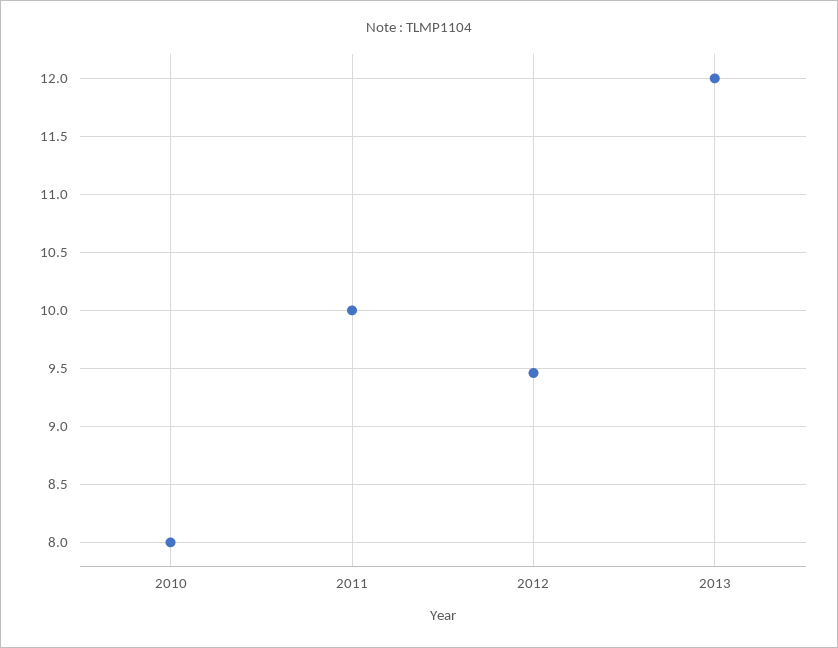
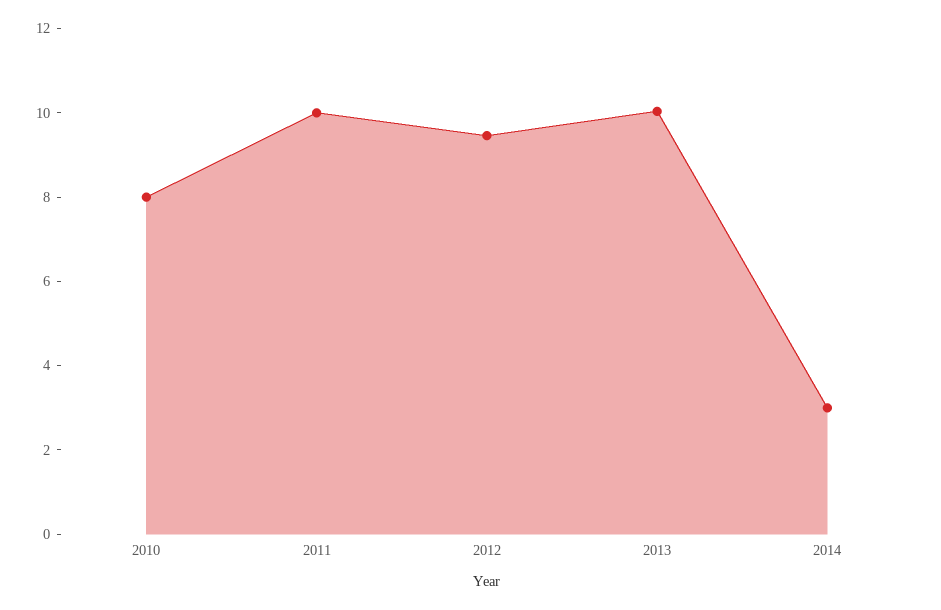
2013: 12 -> 10
2014: none -> 3

